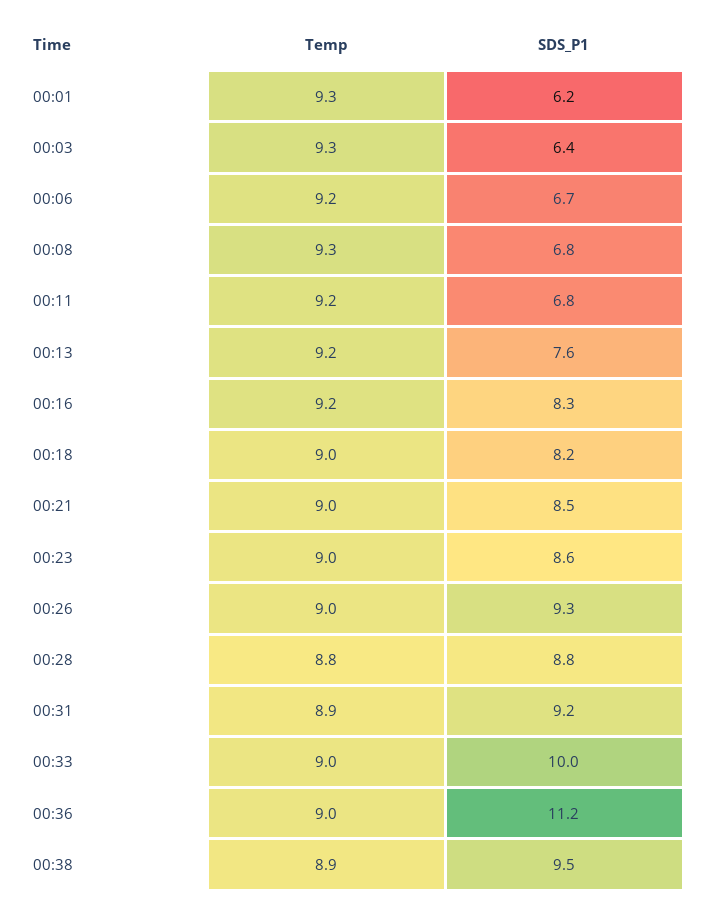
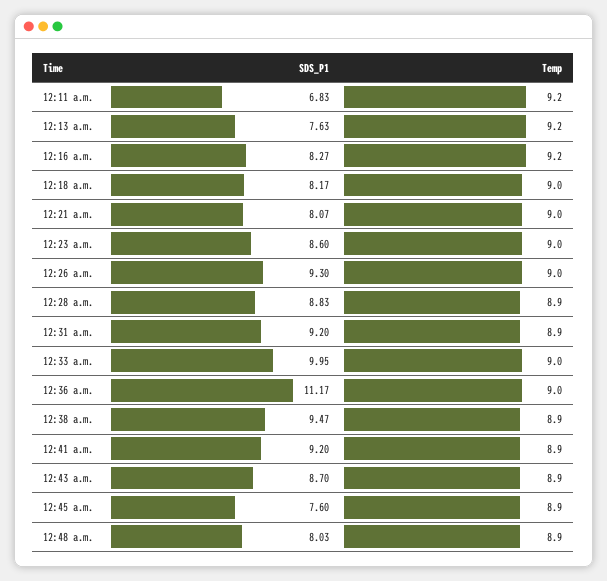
Temp, 00:01: 9.3 -> none
SDS_P1, 00:01: 6.2 -> none
Temp, 00:03: 9.3 -> none
SDS_P1, 00:03: 6.4 -> none
Temp, 00:06: 9.2 -> none
SDS_P1, 00:06: 6.7 -> none
Temp, 00:08: 9.3 -> none
SDS_P1, 00:08: 6.8 -> none
SDS_P1, 00:21: 8.5 -> 8.07
Temp, 00:28: 8.8 -> 8.9
SDS_P1, 12:41 a.m.: none -> 9.2
Temp, 12:41 a.m.: none -> 8.9
SDS_P1, 12:43 a.m.: none -> 8.7
Temp, 12:43 a.m.: none -> 8.9
SDS_P1, 12:45 a.m.: none -> 7.6
Temp, 12:45 a.m.: none -> 8.9
SDS_P1, 12:48 a.m.: none -> 8.03
Temp, 12:48 a.m.: none -> 8.9

